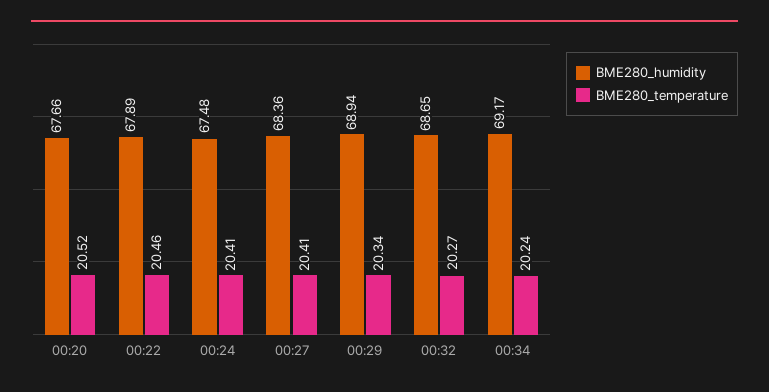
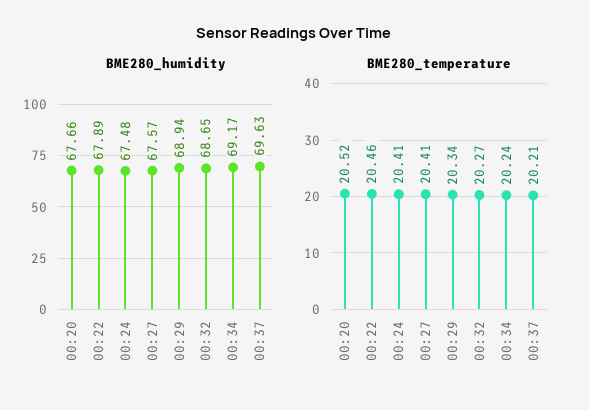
BME280_humidity, 00:27: 68.36 -> 67.57
BME280_humidity, 00:37: none -> 69.63
BME280_temperature, 00:37: none -> 20.21

